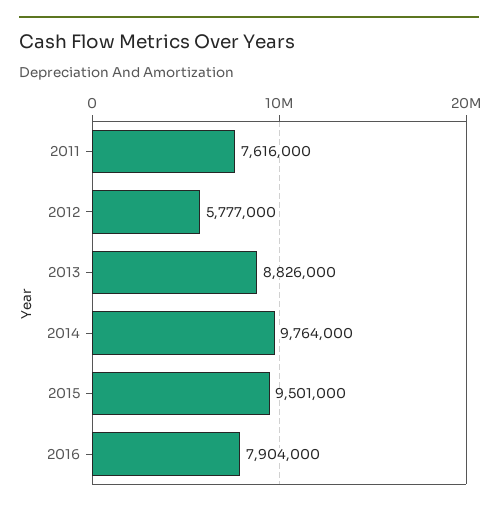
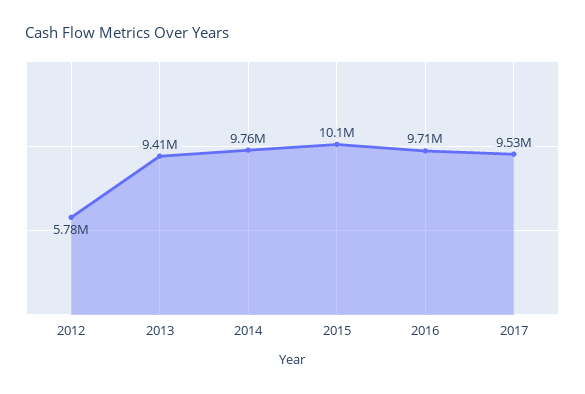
2011: 7616000 -> none
2013: 8826000 -> 9410000
2015: 9501000 -> 10100000
2016: 7904000 -> 9710000
2017: none -> 9530000

